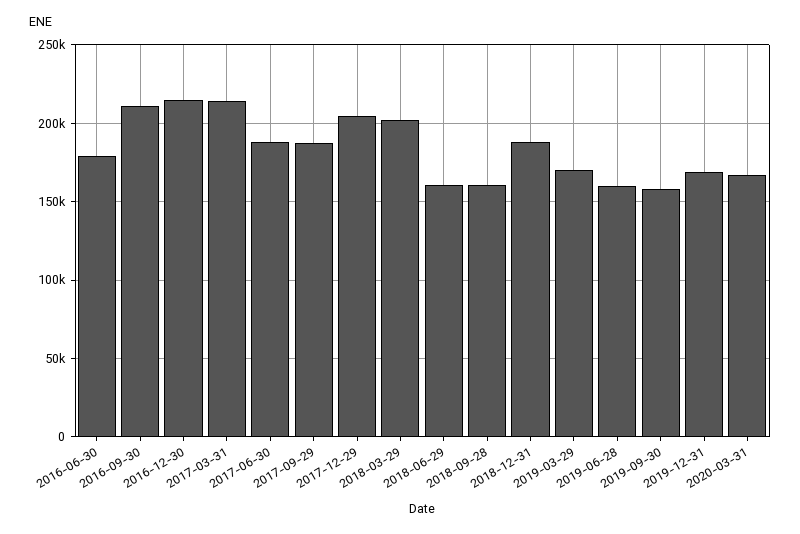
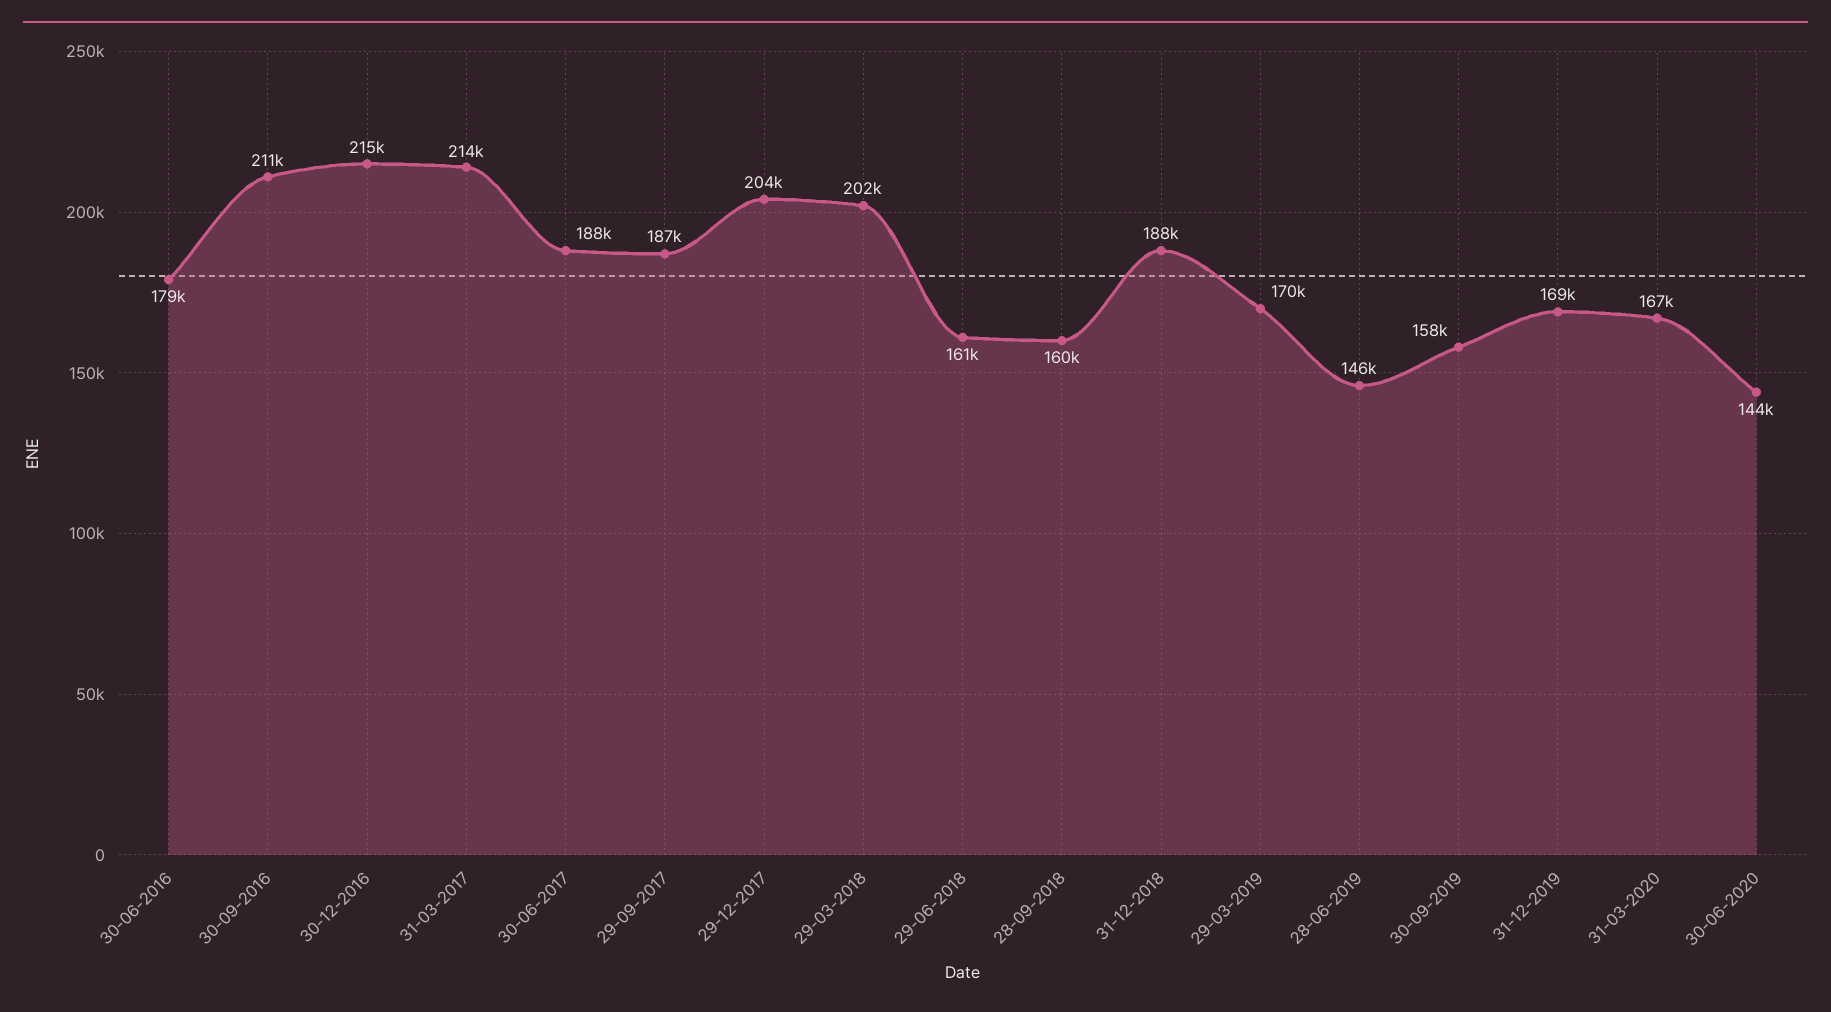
2019-06-28: 160000 -> 146000
30-06-2020: none -> 144000

